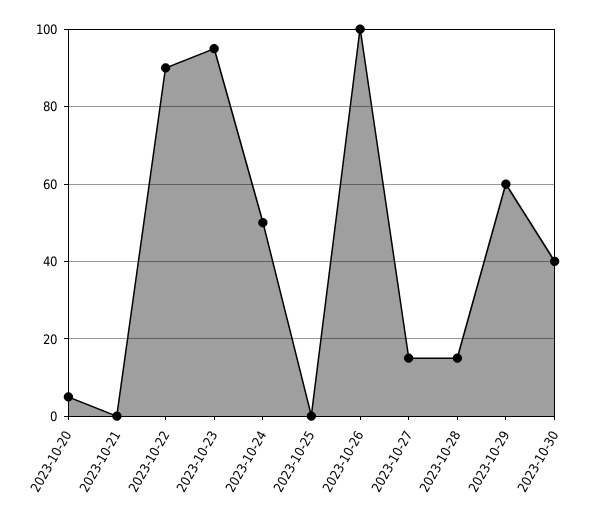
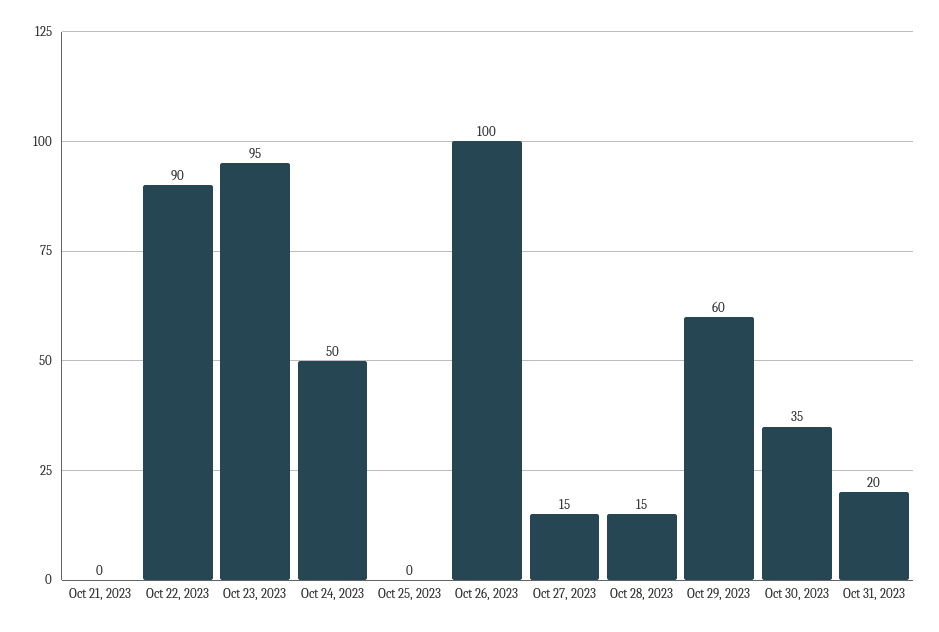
2023-10-20: 5 -> none
2023-10-30: 40 -> 35
Oct 31, 2023: none -> 20

